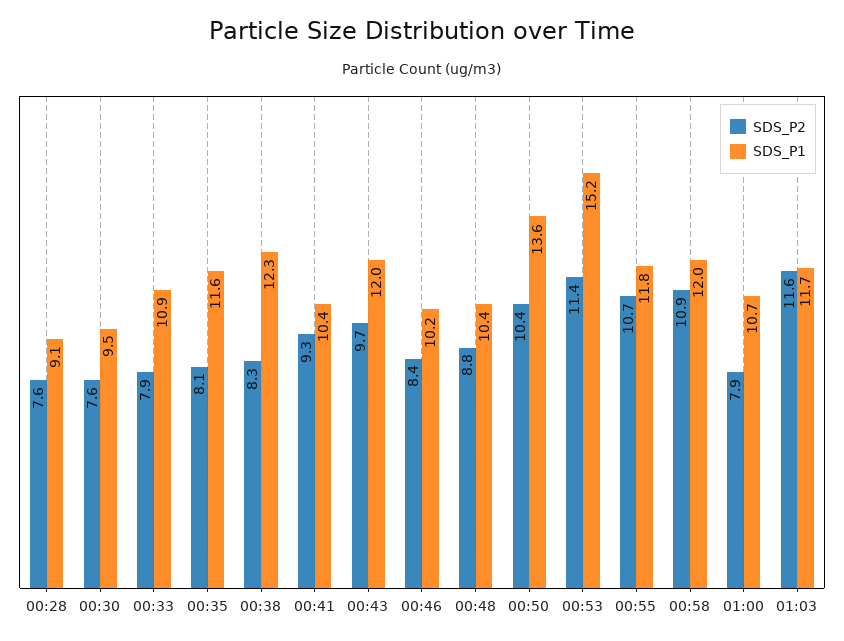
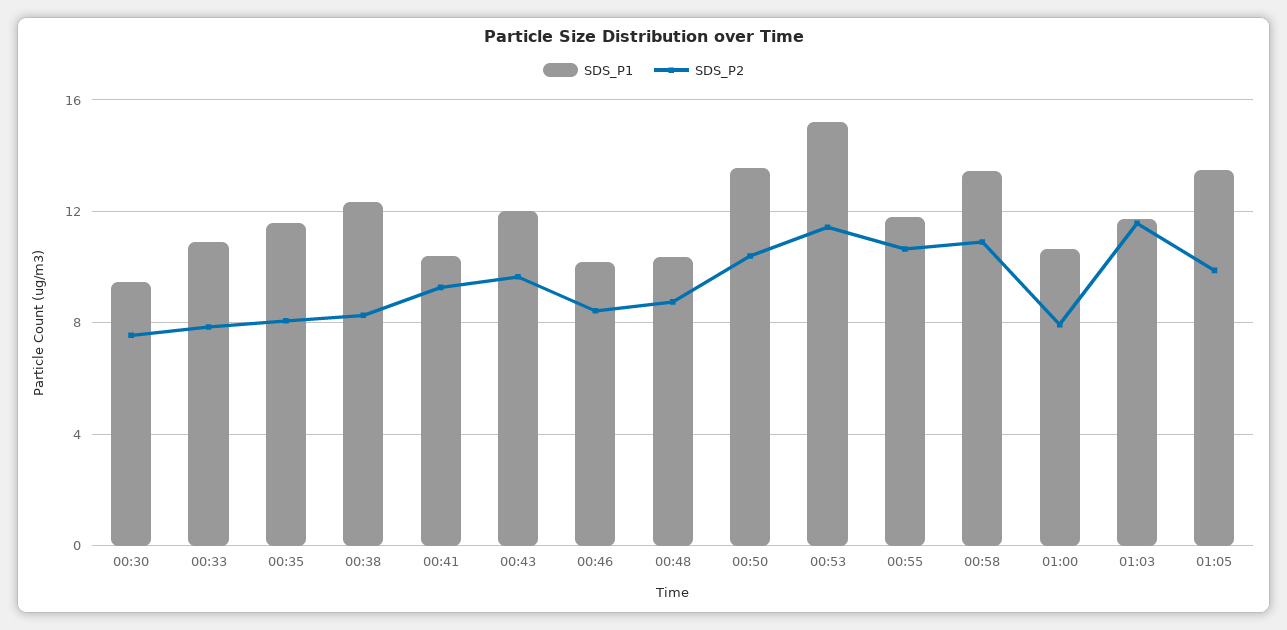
SDS_P2, 00:28: 7.6 -> none
SDS_P1, 00:28: 9.1 -> none
SDS_P1, 00:58: 12 -> 13.5
SDS_P1, 01:05: none -> 13.5
SDS_P2, 01:05: none -> 10

